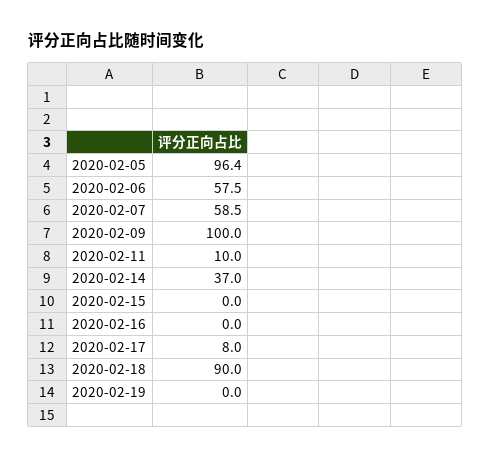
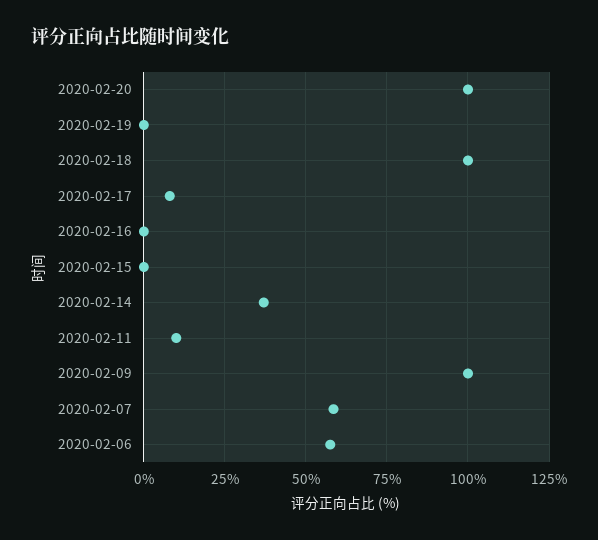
2020-02-05: 96.4 -> none
2020-02-18: 90 -> 100
2020-02-20: none -> 100

